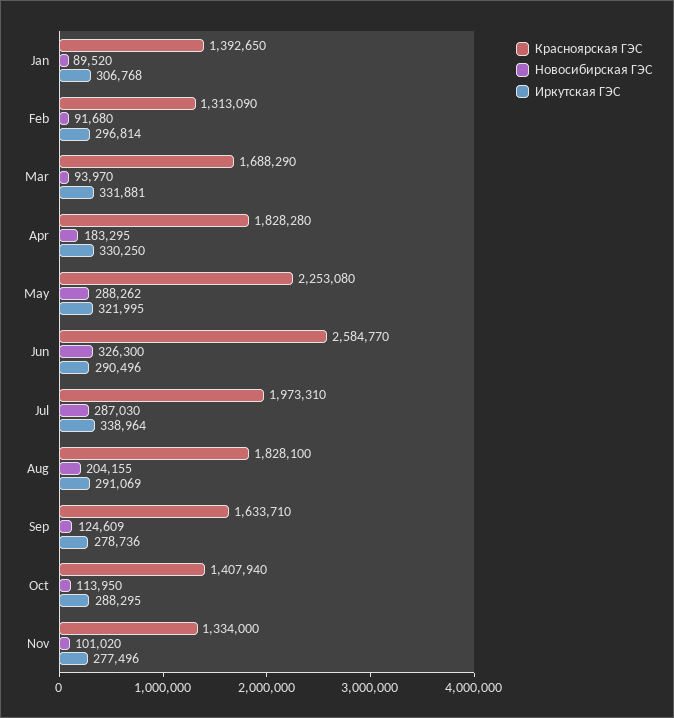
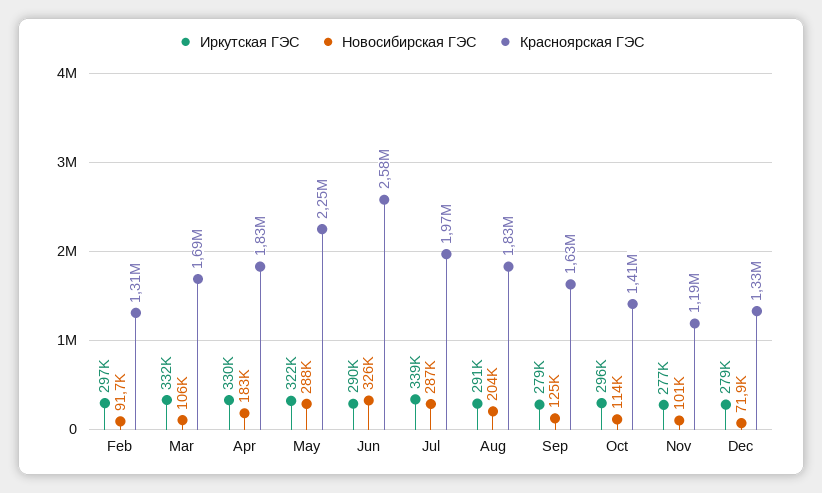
Красноярская ГЭС, Jan: 1392650 -> none
Новосибирская ГЭС, Jan: 89520 -> none
Иркутская ГЭС, Jan: 306768 -> none
Новосибирская ГЭС, Mar: 93970 -> 106000
Иркутская ГЭС, Oct: 288295 -> 296000
Красноярская ГЭС, Nov: 1334000 -> 1190000
Иркутская ГЭС, Dec: none -> 279000
Новосибирская ГЭС, Dec: none -> 71900
Красноярская ГЭС, Dec: none -> 1330000

